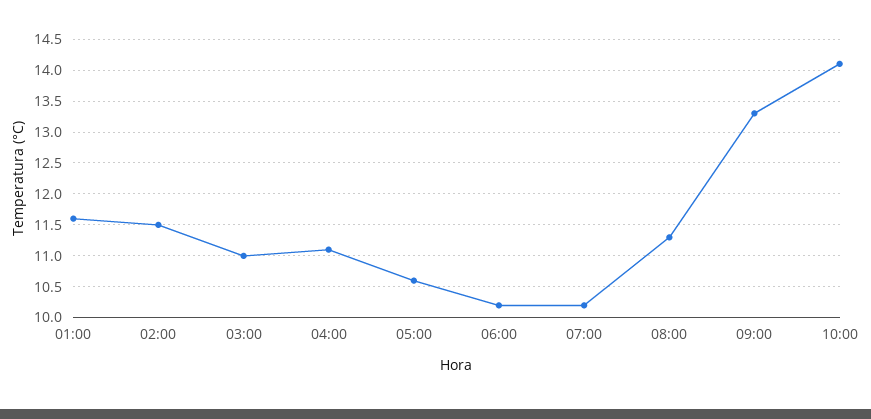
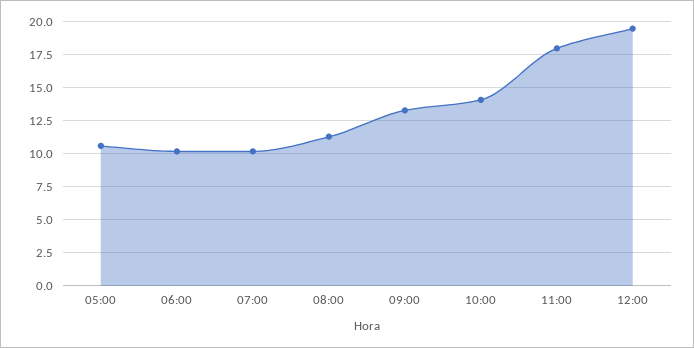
01:00: 11.6 -> none
02:00: 11.5 -> none
03:00: 11 -> none
04:00: 11.1 -> none
11:00: none -> 18
12:00: none -> 19.5

